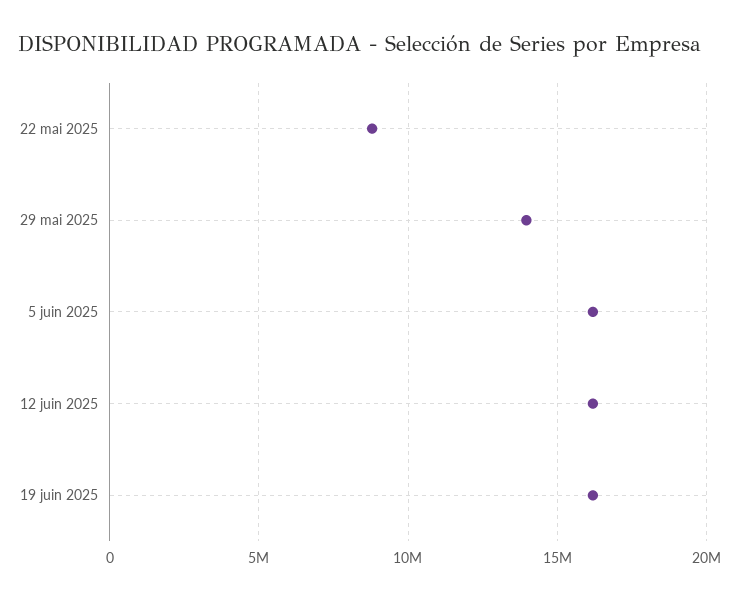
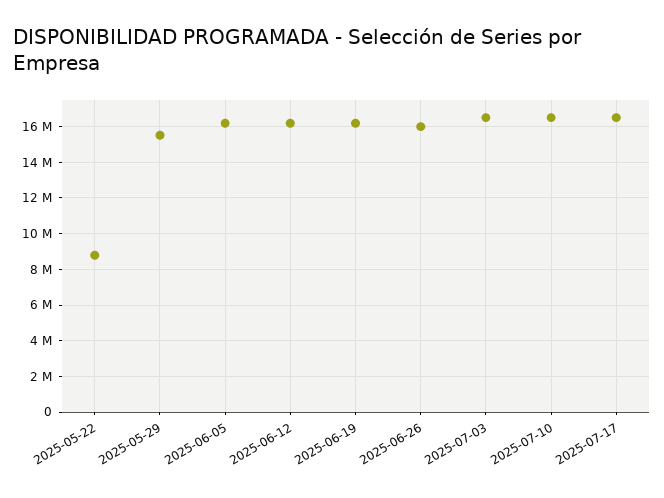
29 mai 2025: 14000000 -> 15500000
2025-06-26: none -> 16000000
2025-07-03: none -> 16500000
2025-07-10: none -> 16500000
2025-07-17: none -> 16500000

